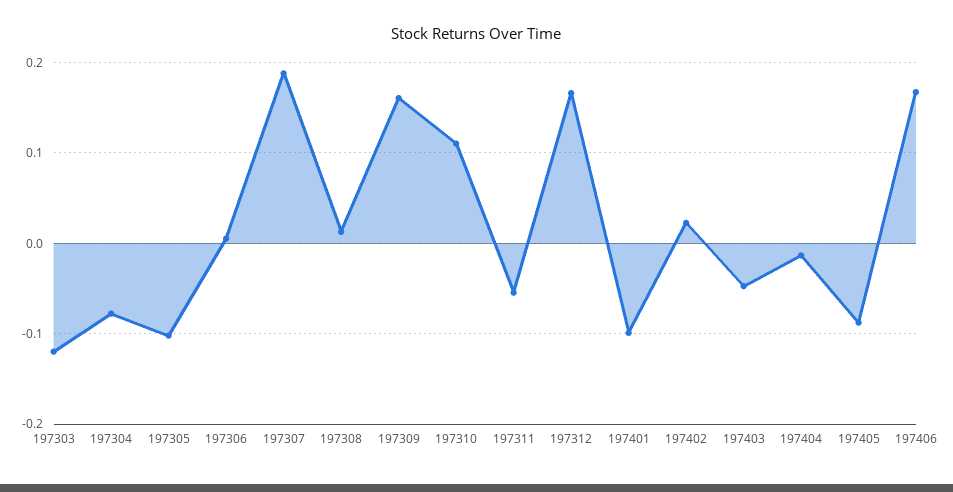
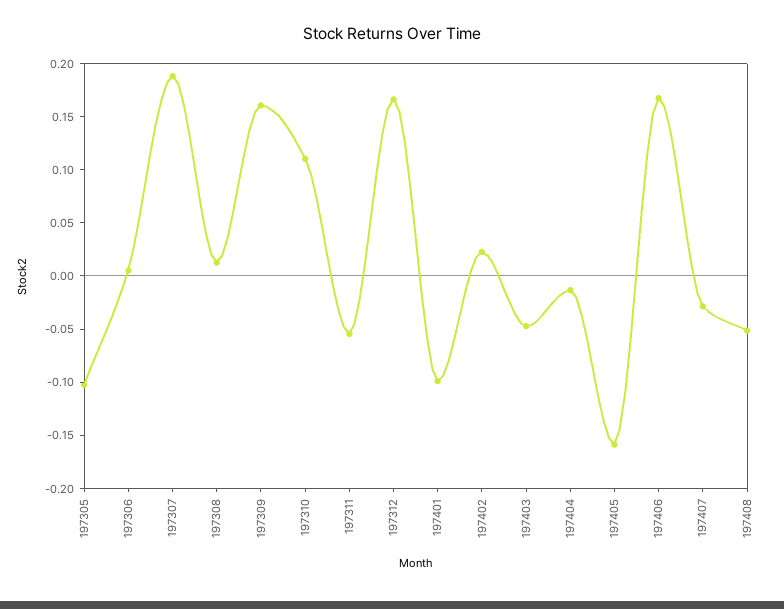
197303: -0.12 -> none
197304: -0.08 -> none
197405: -0.09 -> -0.16
197407: none -> -0.03
197408: none -> -0.05

